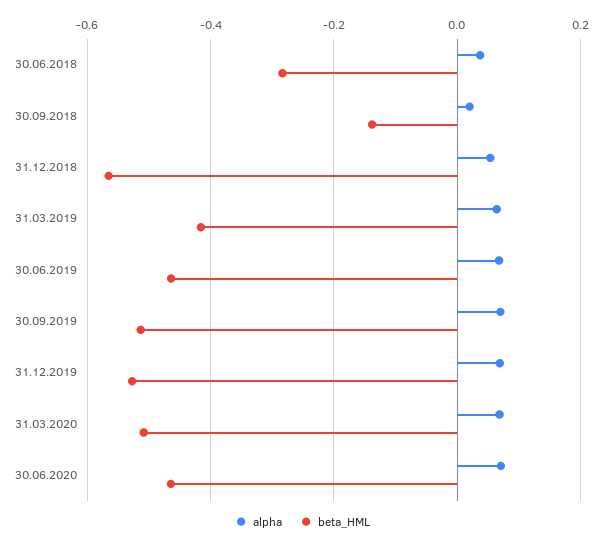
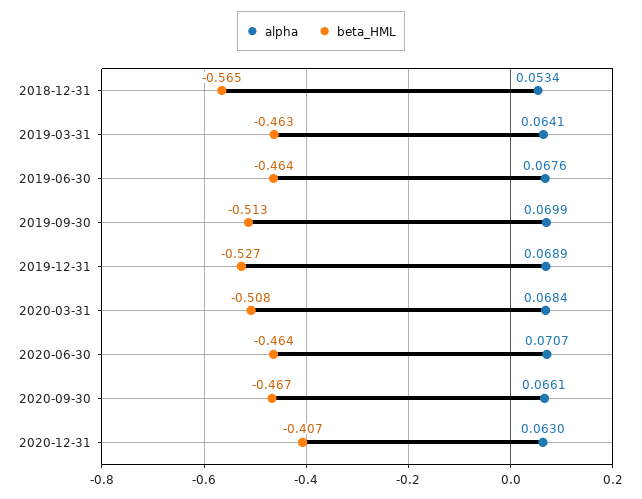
alpha, 30.06.2018: 0.04 -> none
beta_HML, 30.06.2018: -0.28 -> none
alpha, 30.09.2018: 0.02 -> none
beta_HML, 30.09.2018: -0.14 -> none
beta_HML, 31.03.2019: -0.42 -> -0.463
alpha, 2020-09-30: none -> 0.0661
beta_HML, 2020-09-30: none -> -0.467
alpha, 2020-12-31: none -> 0.063
beta_HML, 2020-12-31: none -> -0.407

